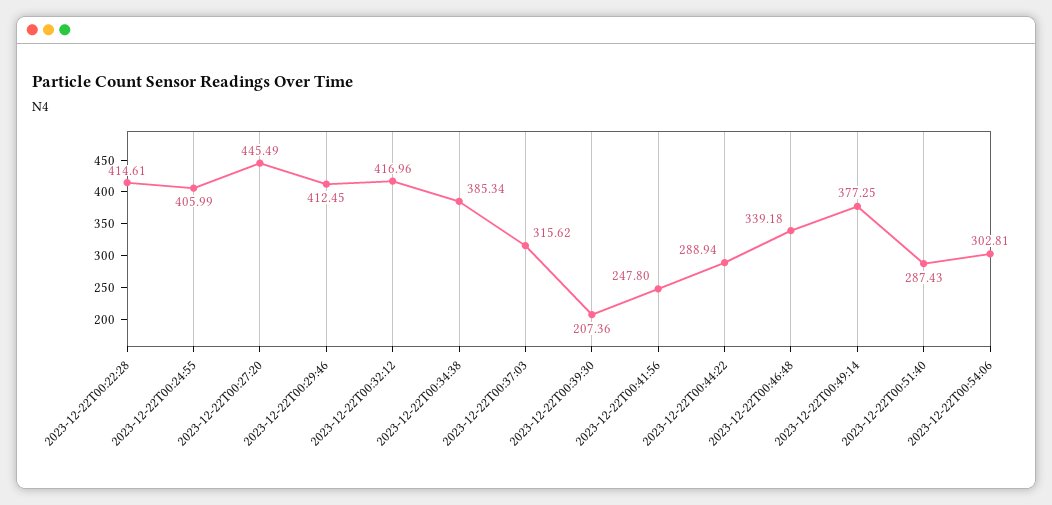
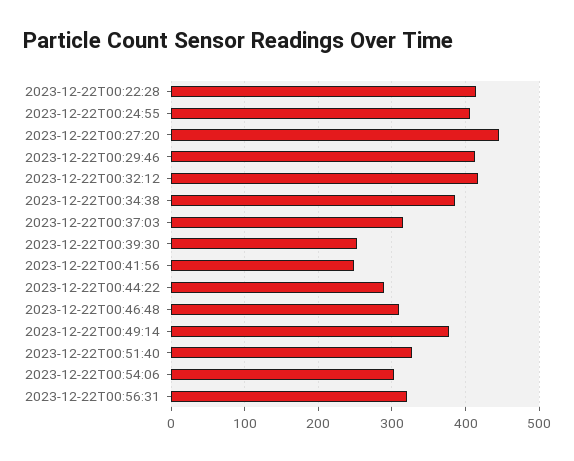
2023-12-22T00:39:30: 207.36 -> 250
2023-12-22T00:46:48: 339.18 -> 310
2023-12-22T00:51:40: 287.43 -> 330
2023-12-22T00:56:31: none -> 320

